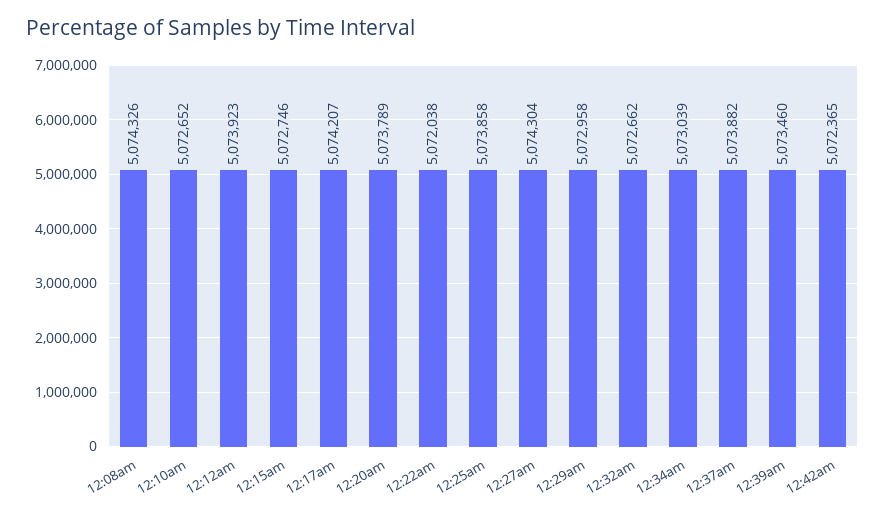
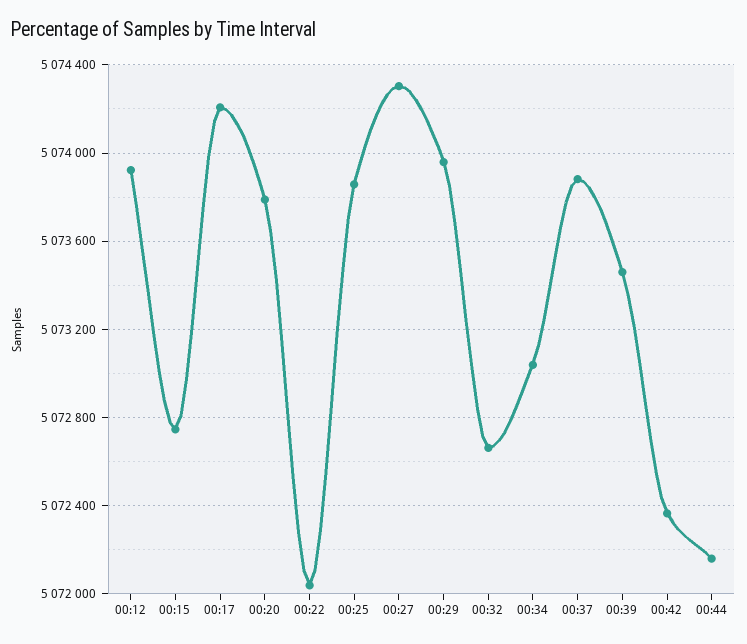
12:08am: 5074326 -> none
12:10am: 5072652 -> none
12:29am: 5072958 -> 5073950
00:44: none -> 5072150

